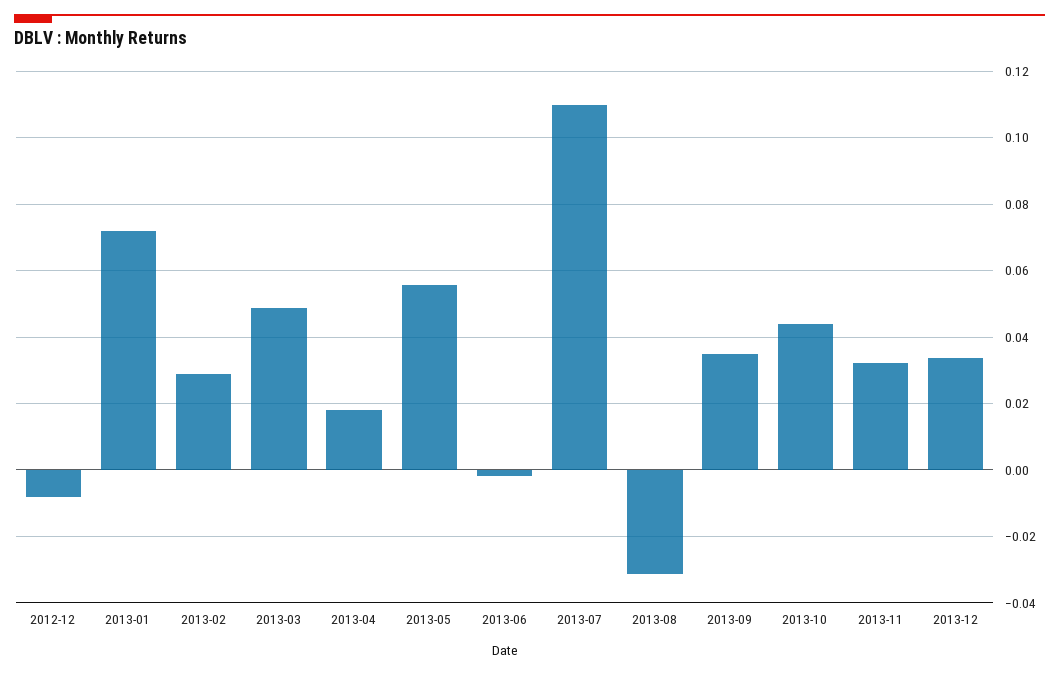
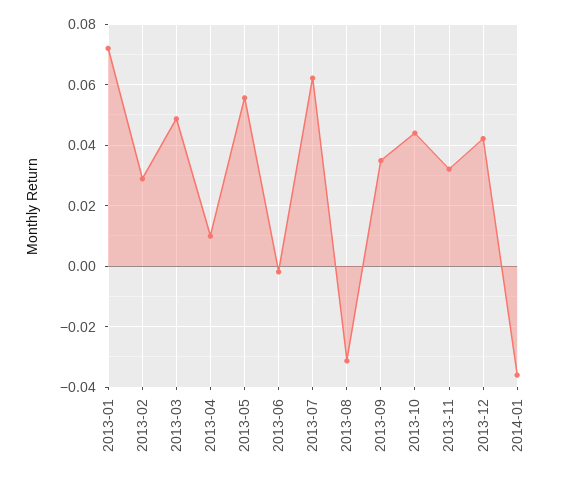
2012-12: -0.008 -> none
2013-04: 0.018 -> 0.01
2013-07: 0.11 -> 0.062
2013-12: 0.034 -> 0.042
2014-01: none -> -0.036

